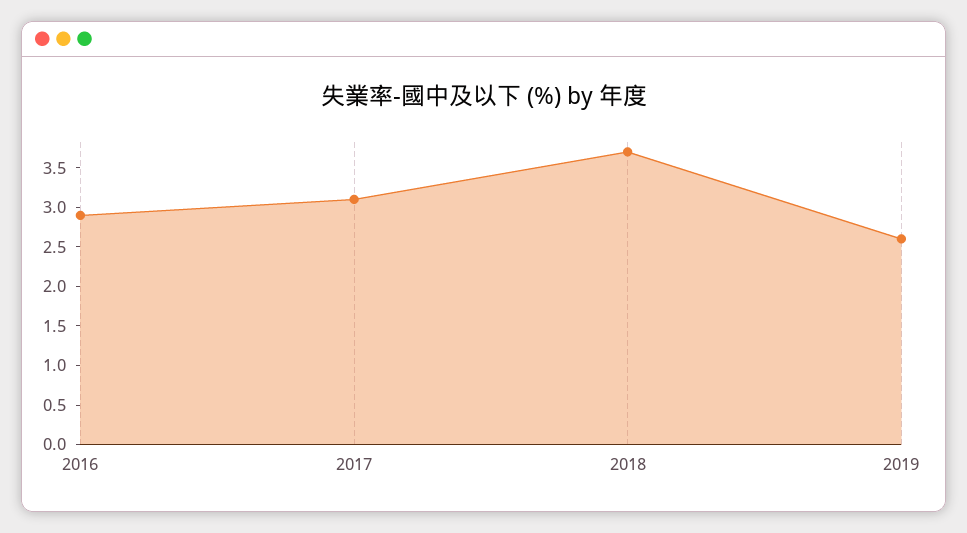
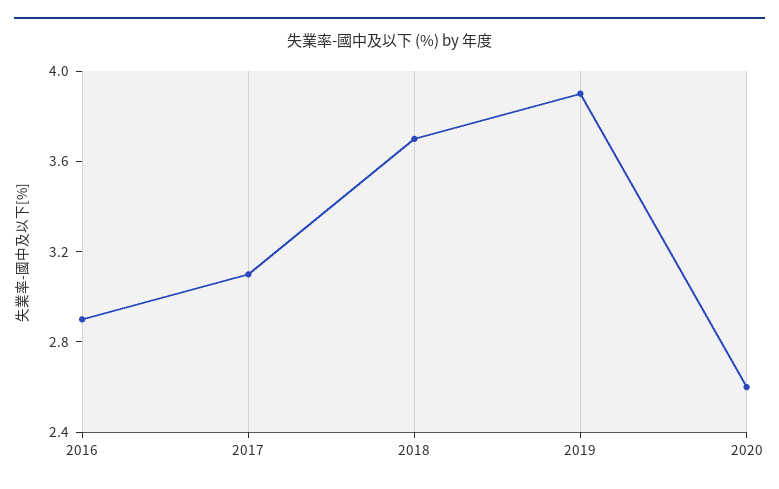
2019: 2.5 -> 3.9
2020: none -> 2.6

